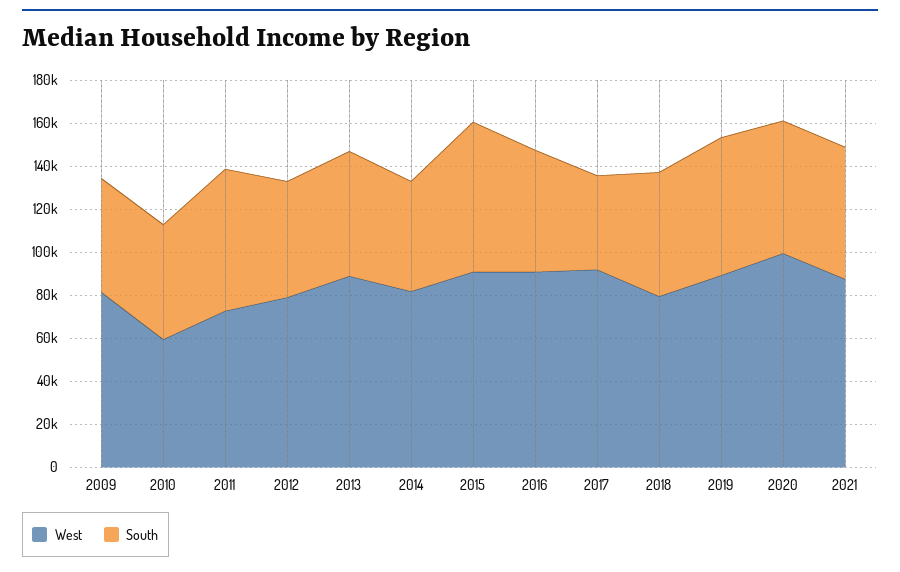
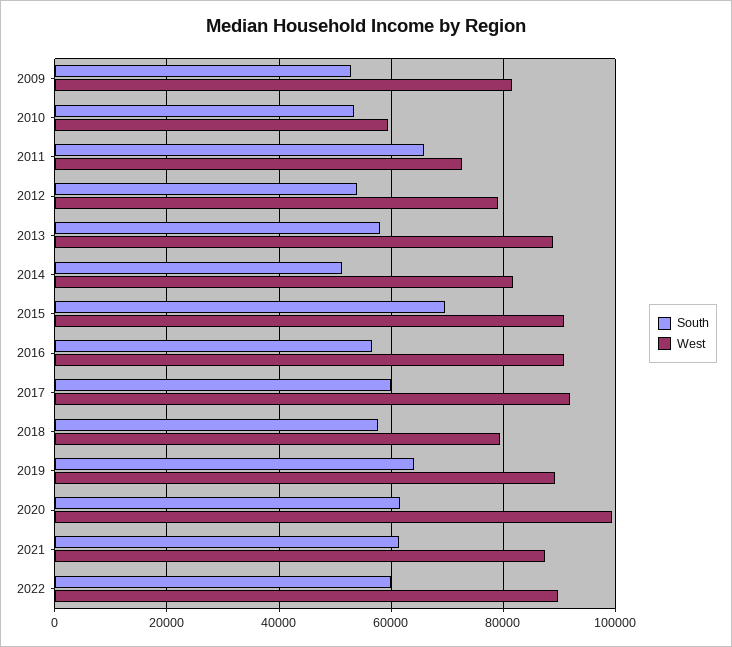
South, 2017: 45000 -> 60000
South, 2022: none -> 60000
West, 2022: none -> 90000

